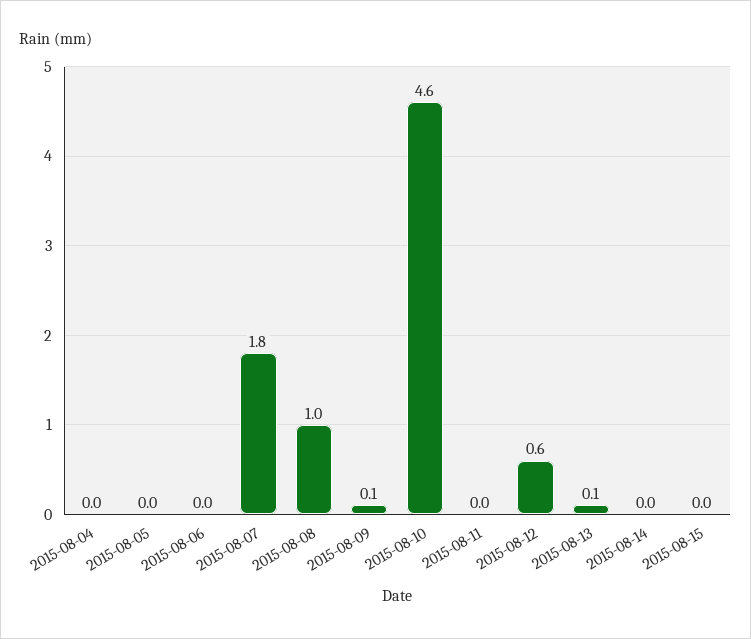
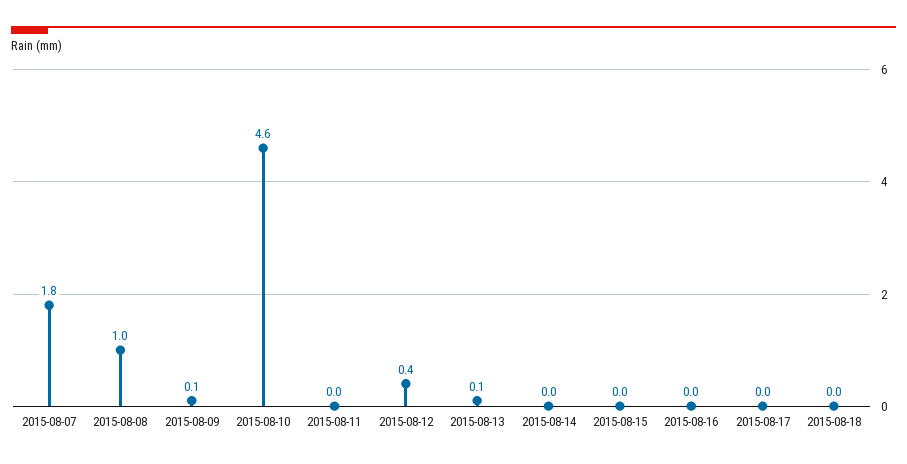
2015-08-04: 0 -> none
2015-08-05: 0 -> none
2015-08-06: 0 -> none
2015-08-12: 0.6 -> 0.4
2015-08-16: none -> 0
2015-08-17: none -> 0
2015-08-18: none -> 0

